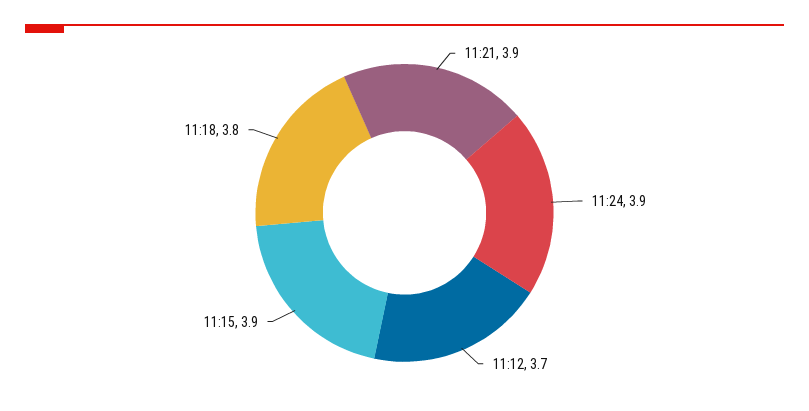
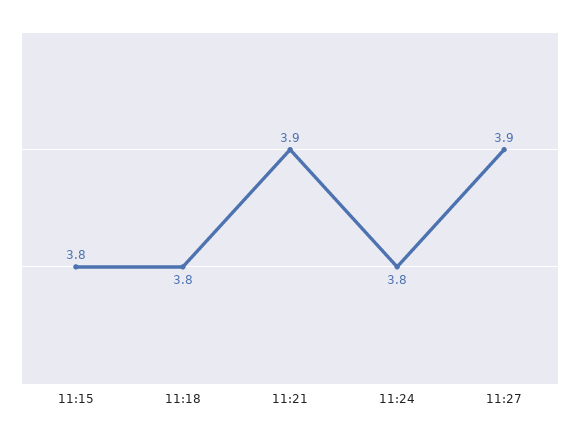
11:24: 3.9 -> 3.8
11:12: 3.7 -> none
11:15: 3.9 -> 3.8
11:27: none -> 3.9

